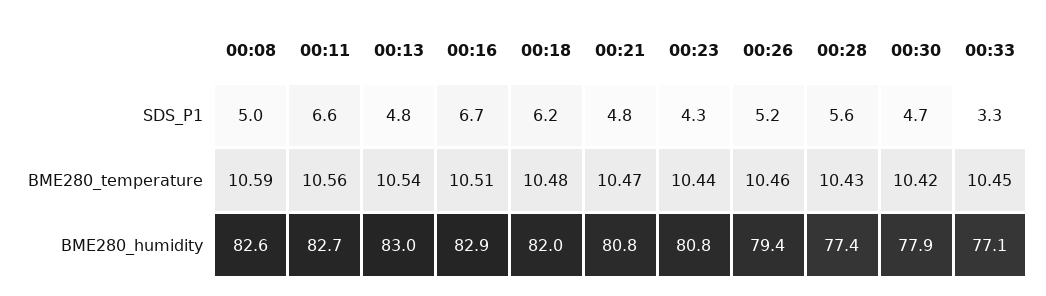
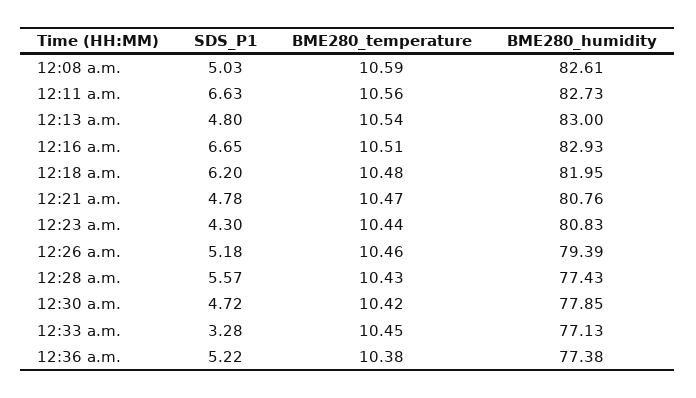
12:36 a.m., SDS_P1: none -> 5.22
12:36 a.m., BME280_temperature: none -> 10.38
12:36 a.m., BME280_humidity: none -> 77.38

